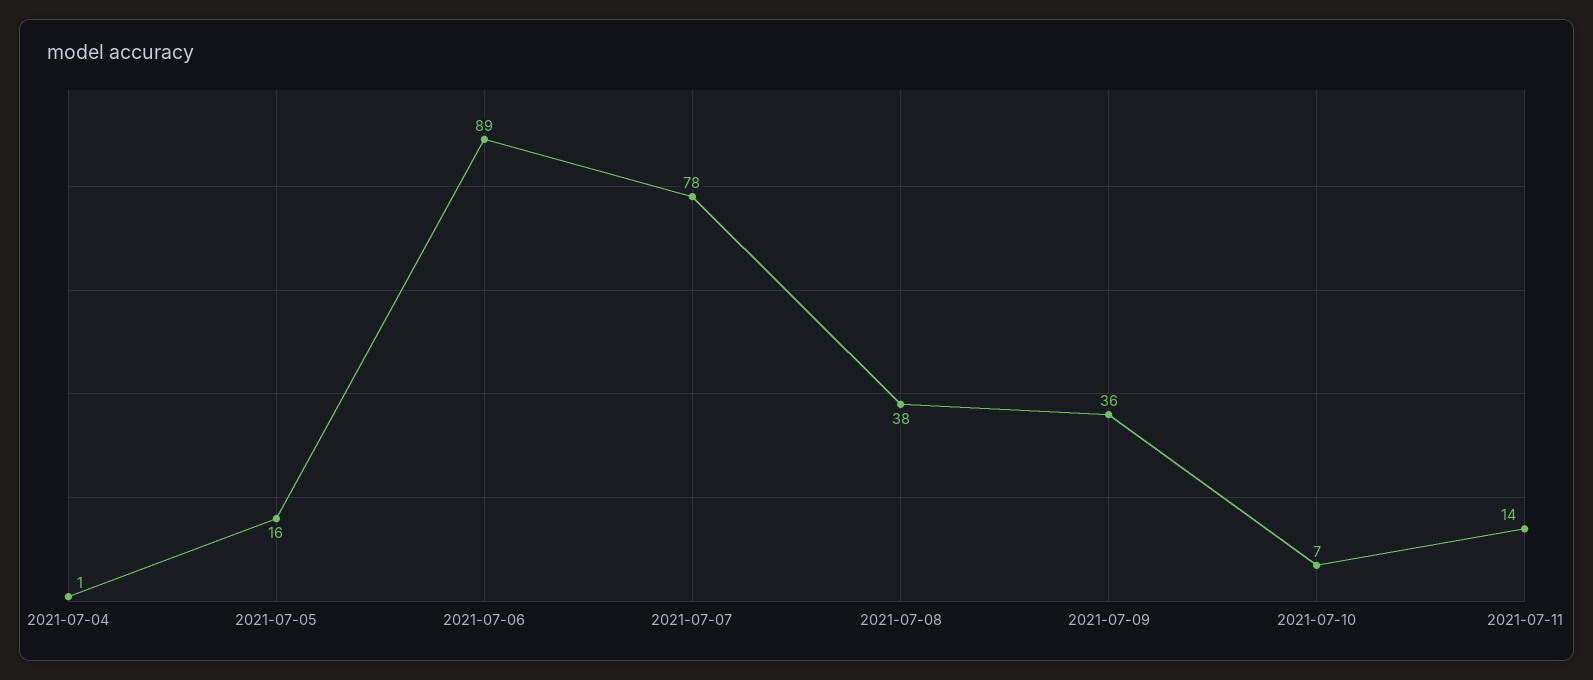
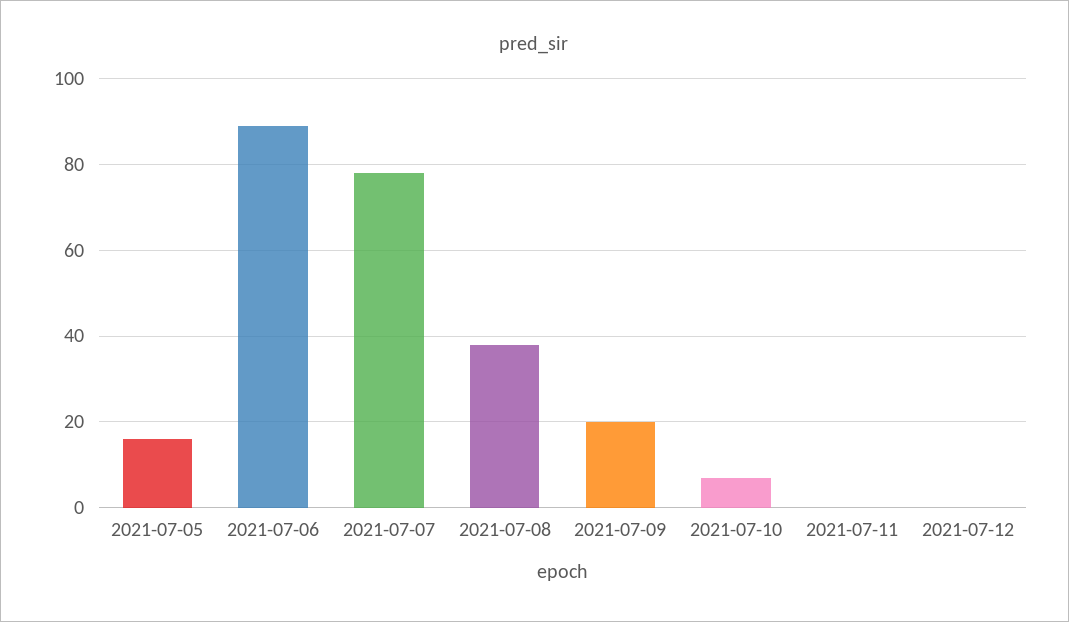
2021-07-04: 1 -> none
2021-07-09: 36 -> 20
2021-07-11: 14 -> 0
2021-07-12: none -> 0

